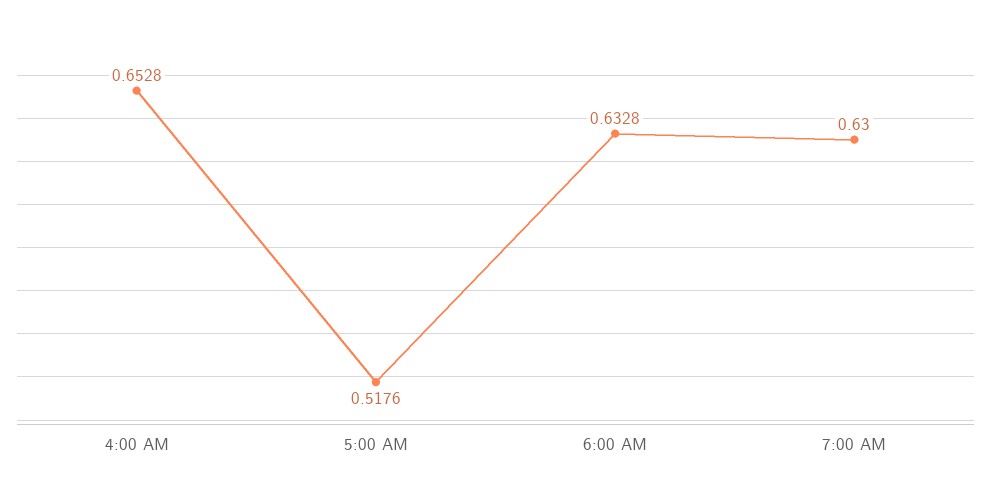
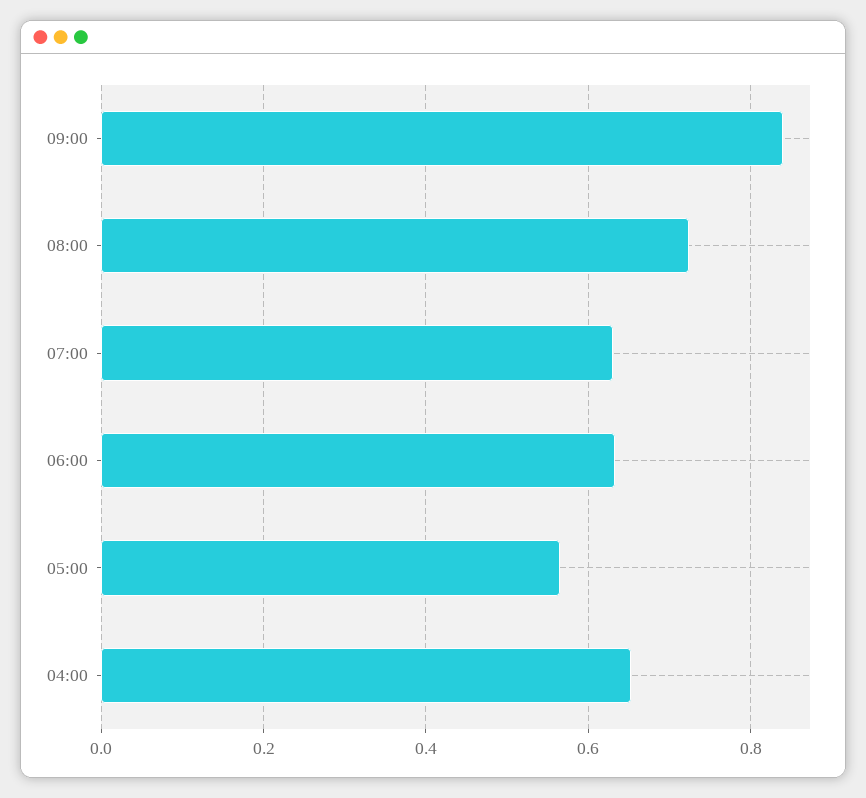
5:00 AM: 0.5176 -> 0.56
09:00: none -> 0.84
08:00: none -> 0.72

